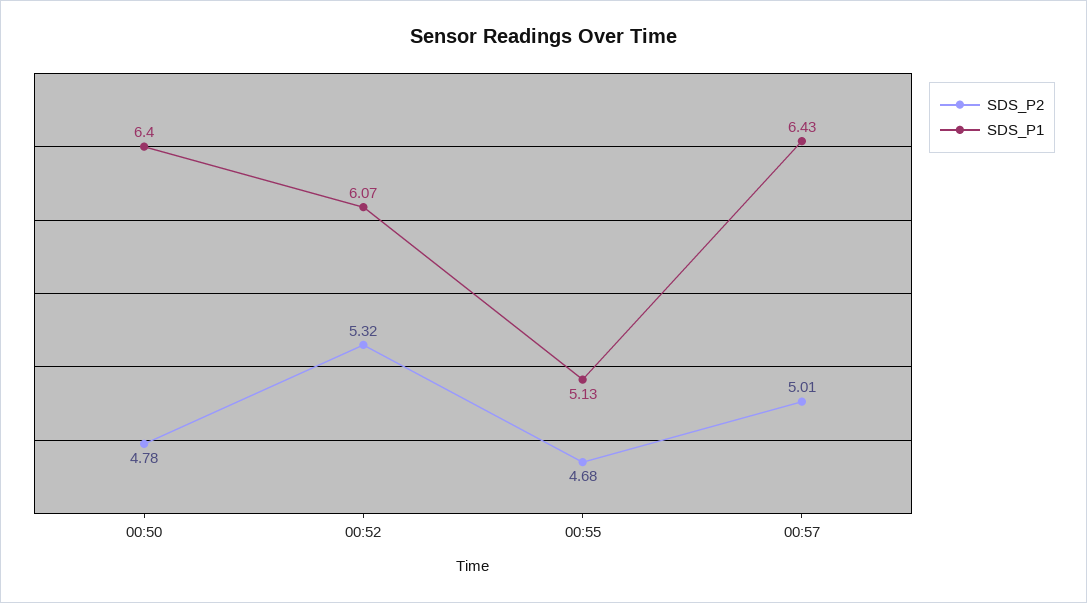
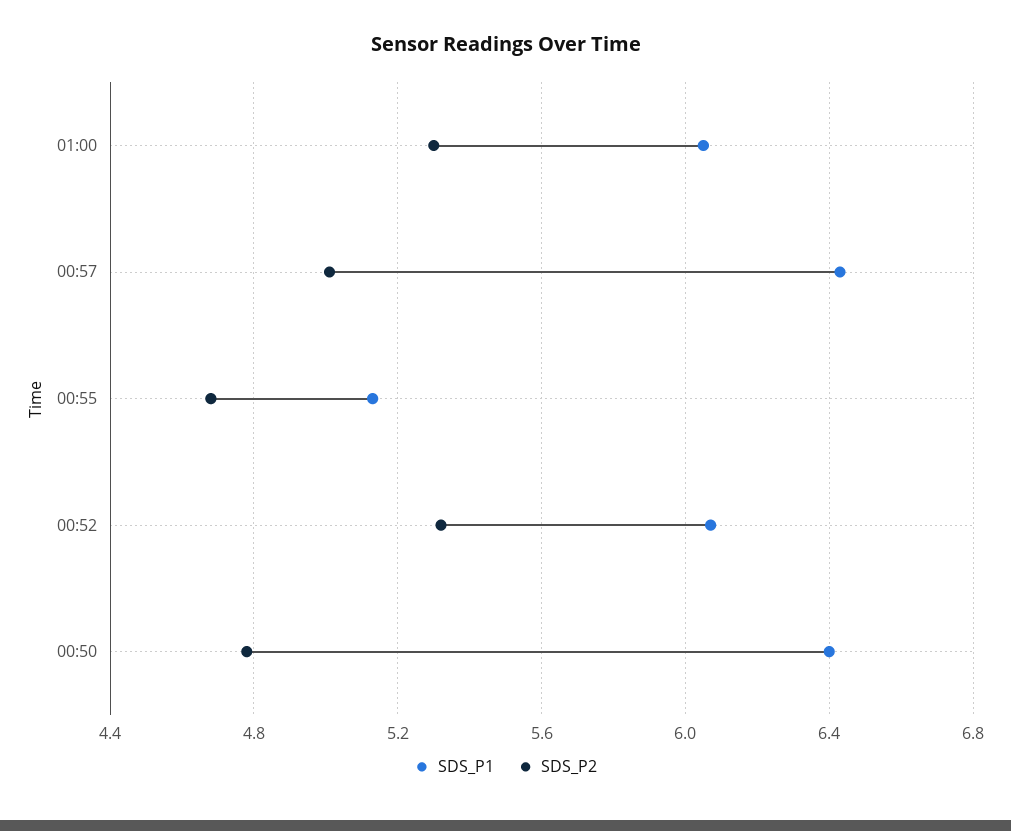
SDS_P1, 01:00: none -> 6.05
SDS_P2, 01:00: none -> 5.3

